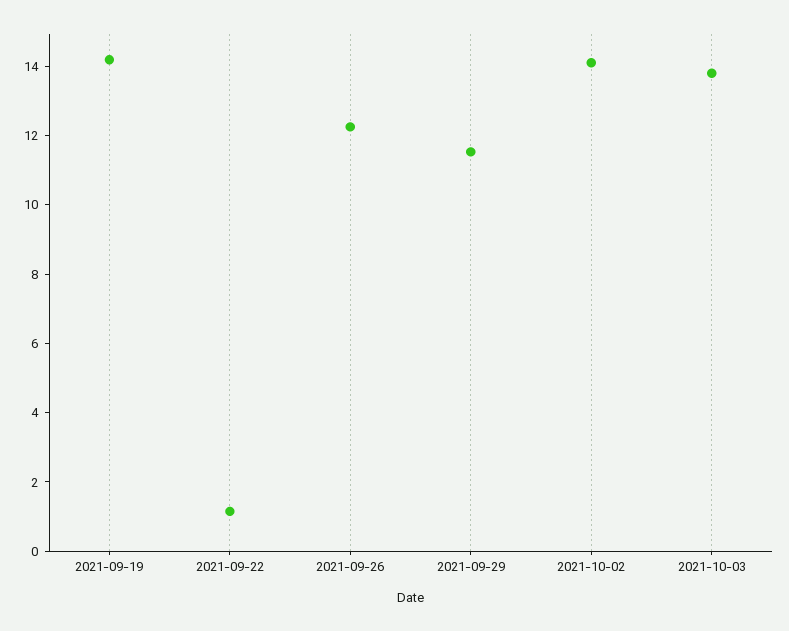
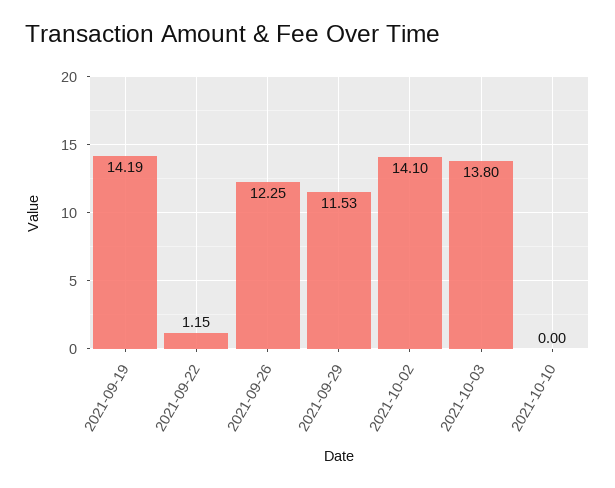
2021-10-10: none -> 0

